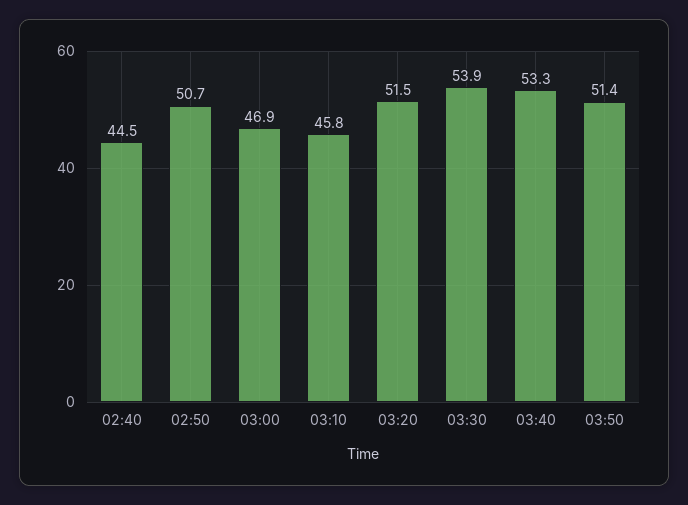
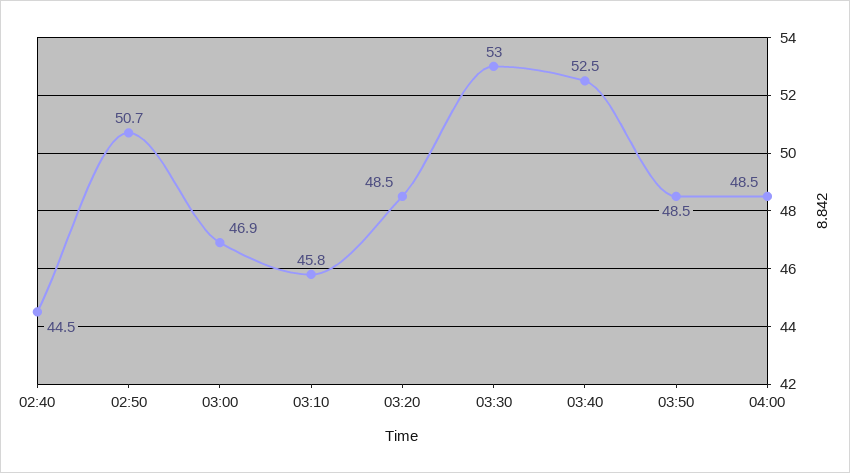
03:20: 51.5 -> 48.5
03:30: 53.9 -> 53
03:40: 53.3 -> 52.5
03:50: 51.4 -> 48.5
04:00: none -> 48.5

